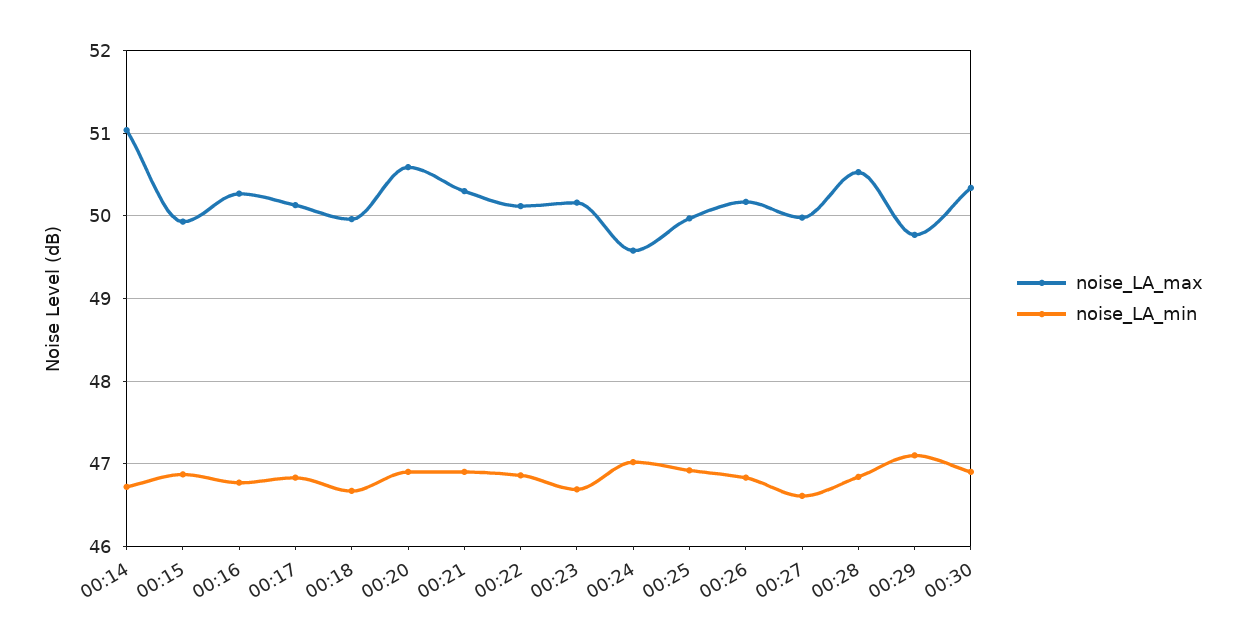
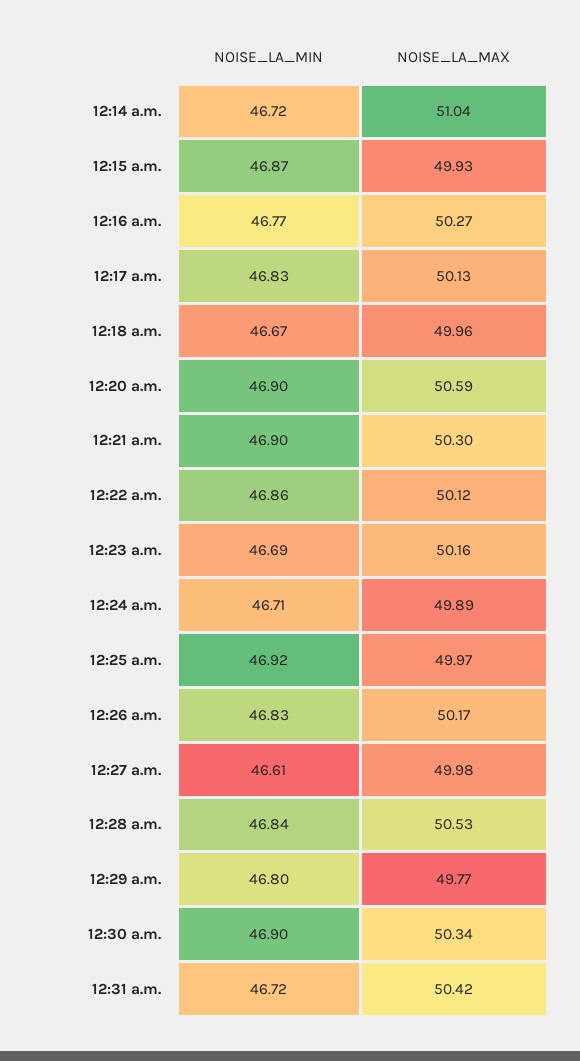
noise_LA_max, 00:24: 49.6 -> 49.89
noise_LA_min, 00:24: 47 -> 46.71
noise_LA_min, 00:29: 47.1 -> 46.8
noise_LA_min, 12:31 a.m.: none -> 46.72
noise_LA_max, 12:31 a.m.: none -> 50.42

